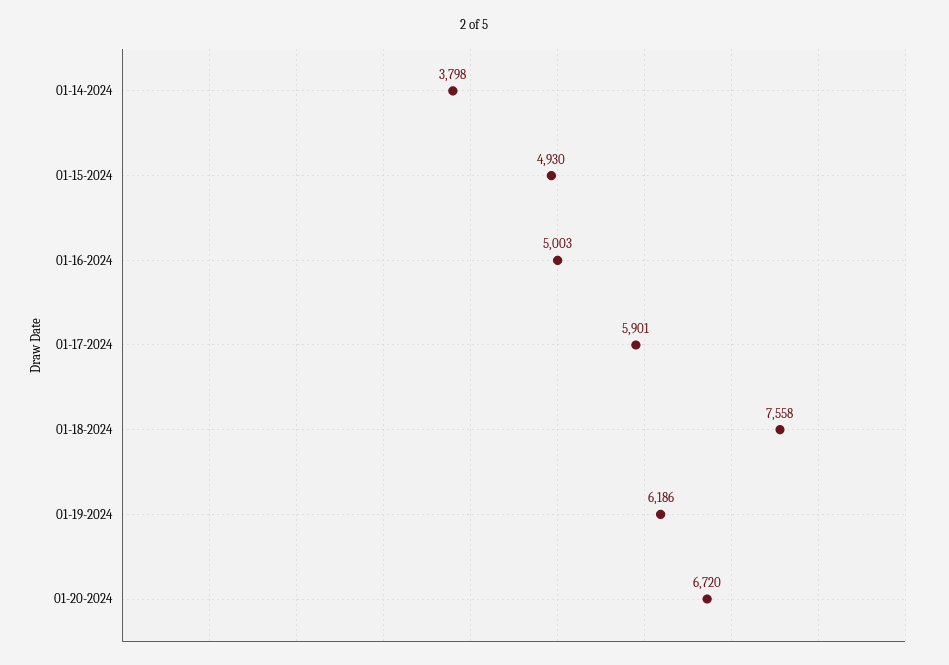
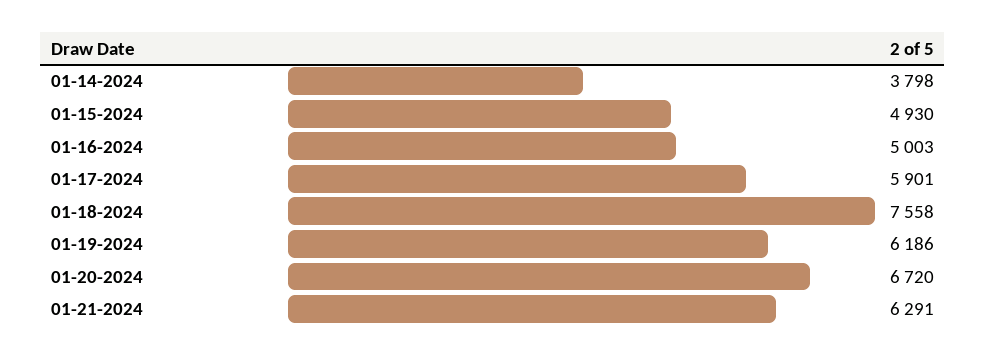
01-21-2024: none -> 6291

